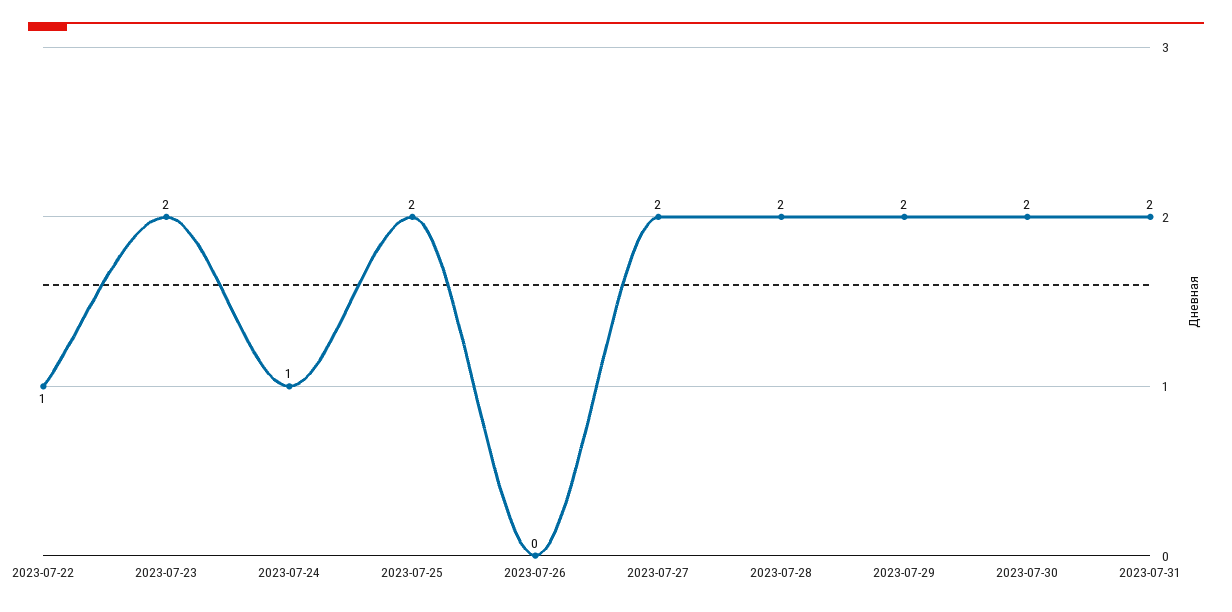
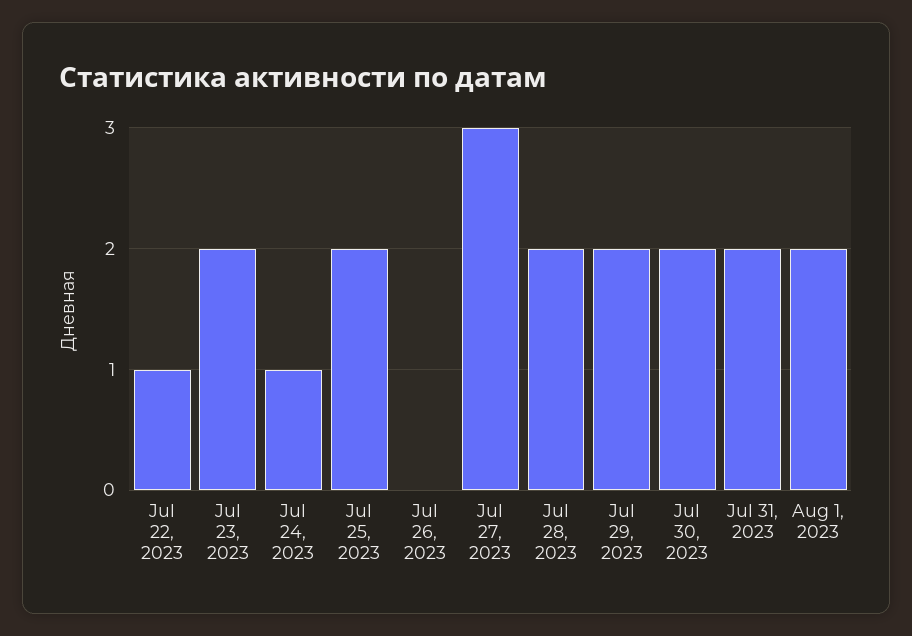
2023-07-27: 2 -> 3
Aug 1, 2023: none -> 2

